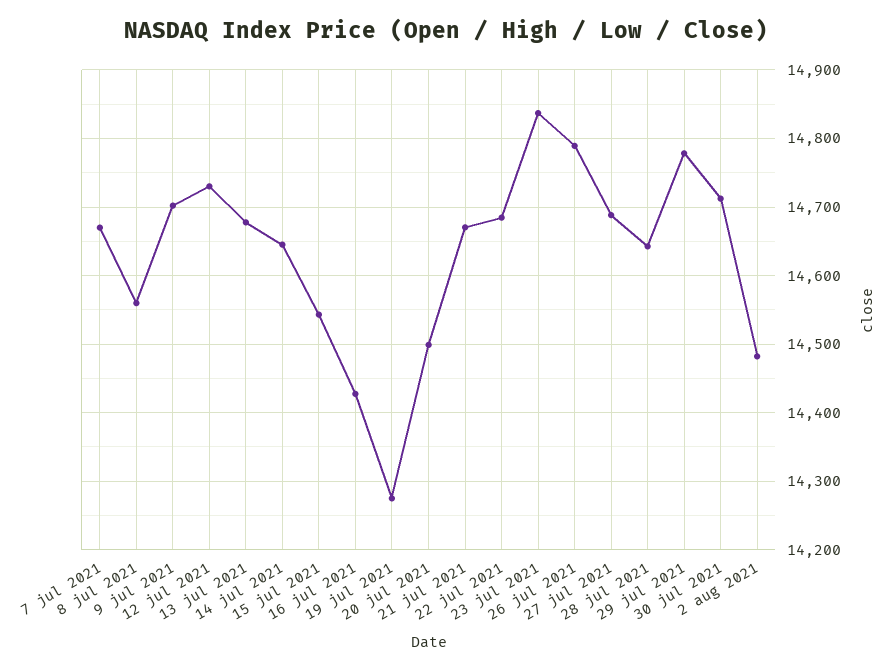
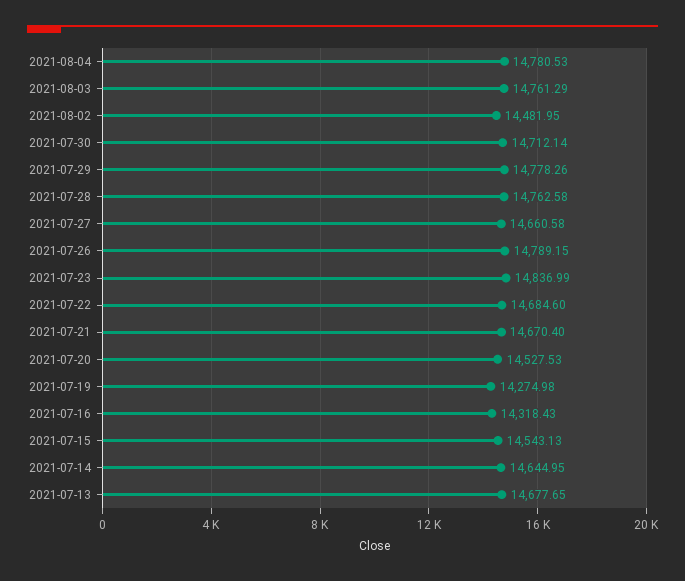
7 jul 2021: 14670 -> none
8 jul 2021: 14560 -> none
9 jul 2021: 14700 -> none
12 jul 2021: 14730 -> none
16 jul 2021: 14430 -> 14318.43
20 jul 2021: 14500 -> 14527.53
27 jul 2021: 14690 -> 14660.58
28 jul 2021: 14640 -> 14762.58
2021-08-04: none -> 14780.53
2021-08-03: none -> 14761.29

